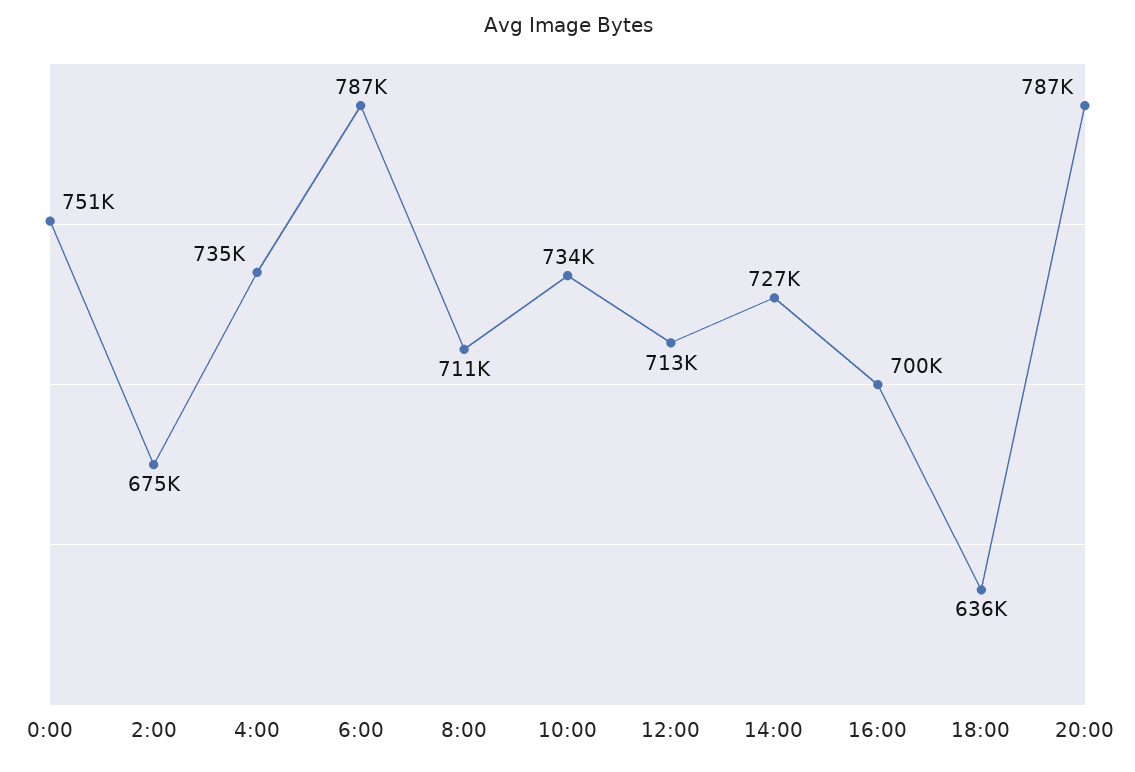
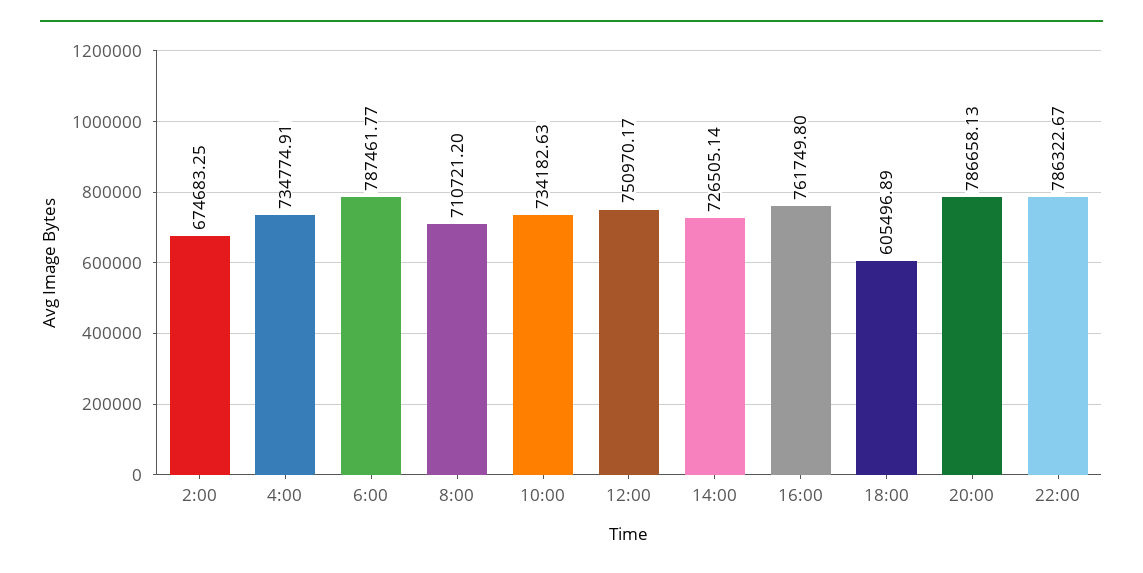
0:00: 751000 -> none
12:00: 713000 -> 750970.17
16:00: 700000 -> 761749.8
18:00: 636000 -> 605496.89
22:00: none -> 786322.67

